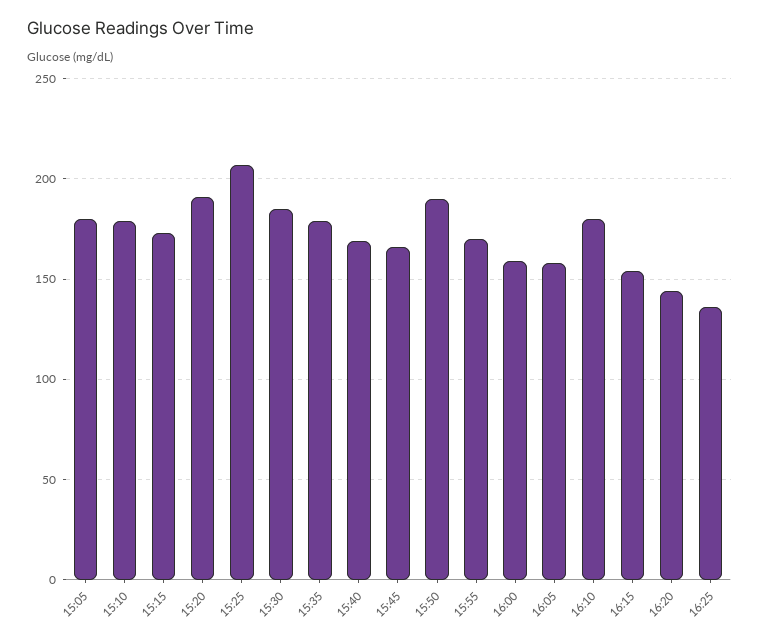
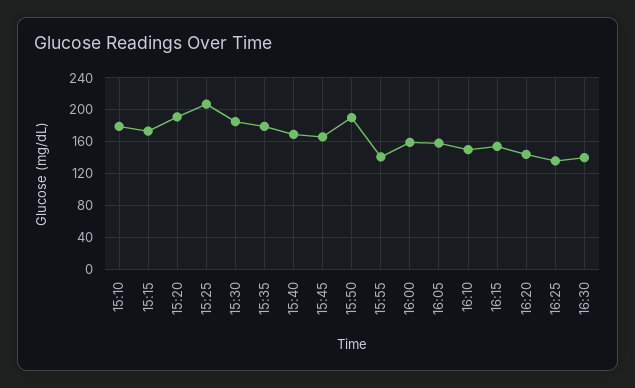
15:05: 180 -> none
15:55: 170 -> 140
16:10: 180 -> 150
16:30: none -> 140

